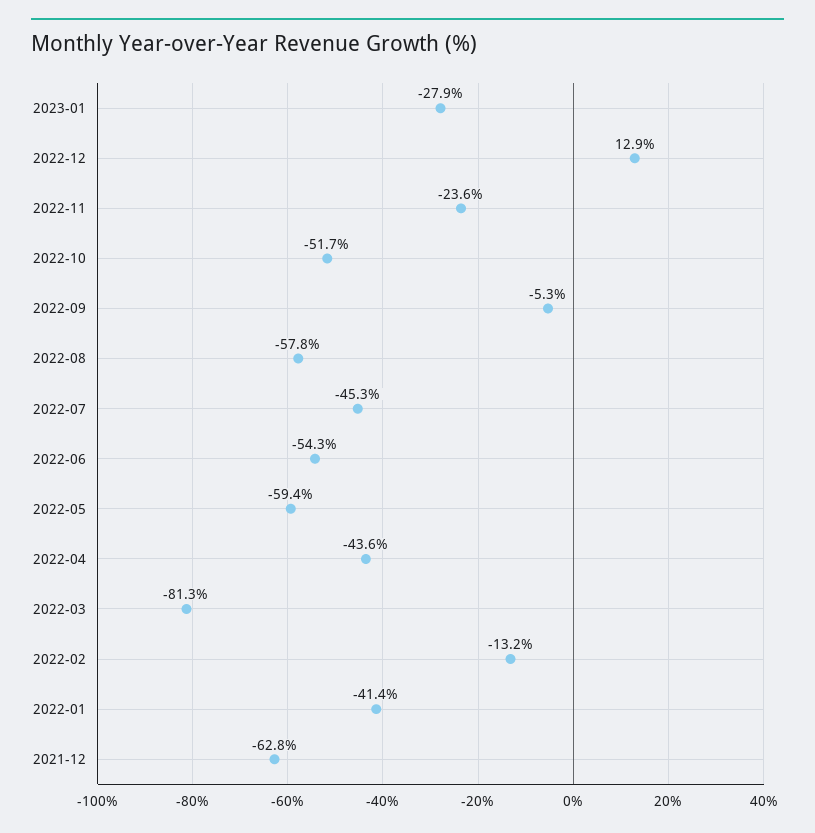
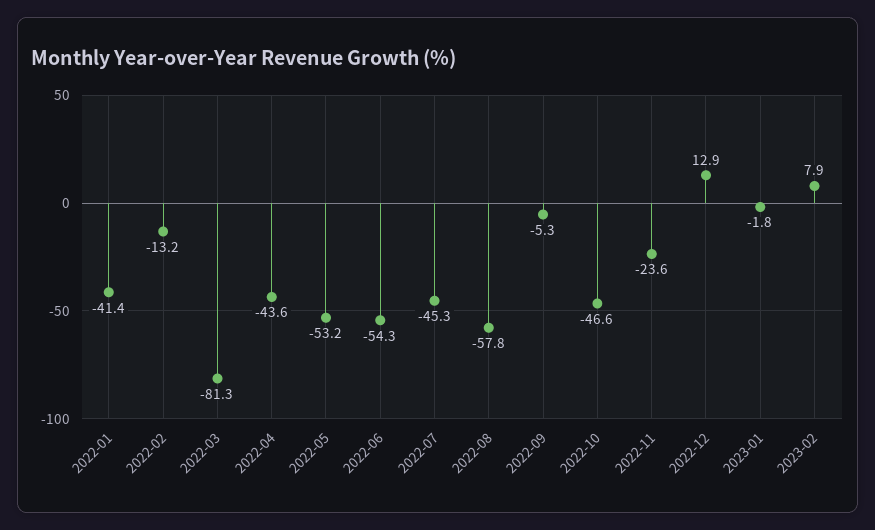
2023-01: -27.9 -> -1.8
2022-10: -51.7 -> -46.6
2022-05: -59.4 -> -53.2
2021-12: -62.8 -> none
2023-02: none -> 7.9

